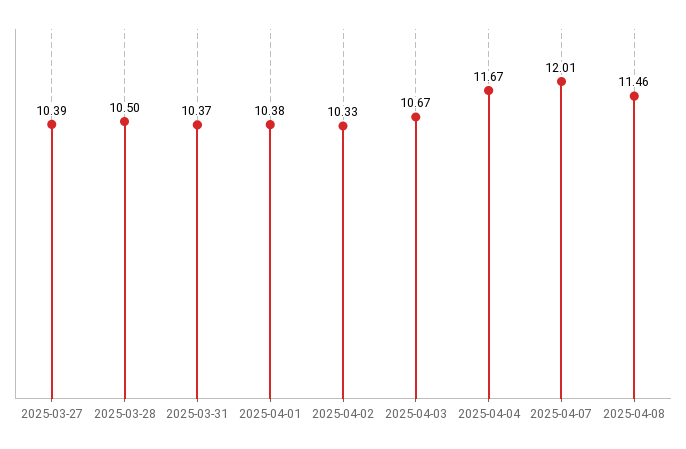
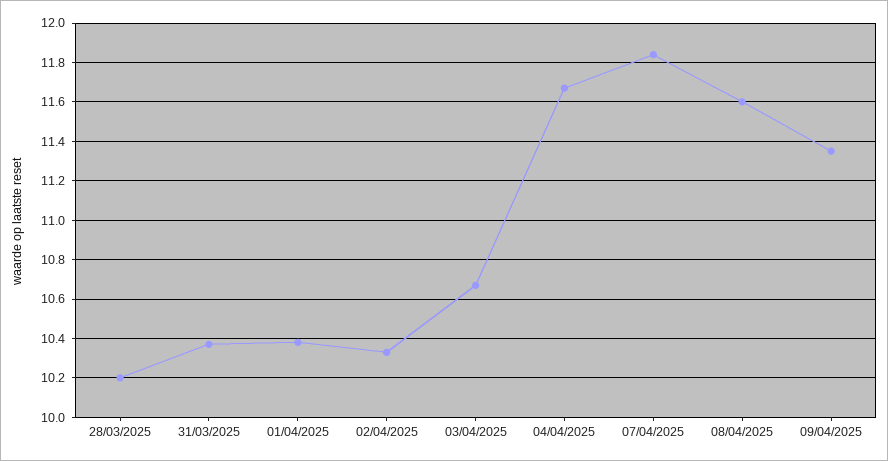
2025-03-27: 10.39 -> none
2025-03-28: 10.5 -> 10.2
2025-04-07: 12.01 -> 11.85
2025-04-08: 11.46 -> 11.6
09/04/2025: none -> 11.35

